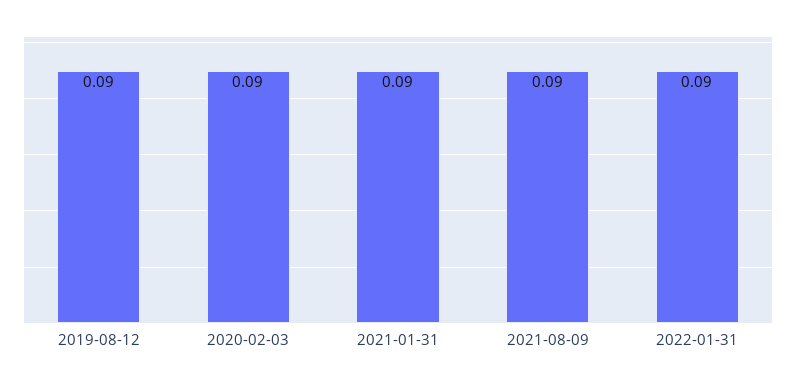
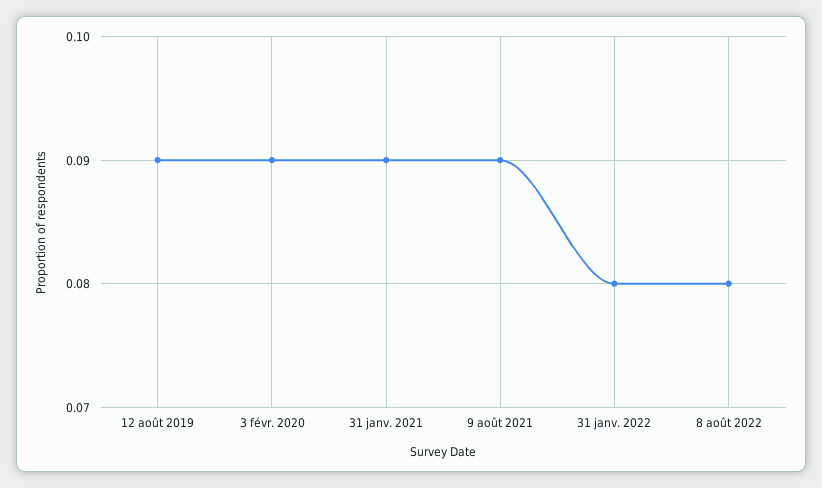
2022-01-31: 0.09 -> 0.08
8 août 2022: none -> 0.08

